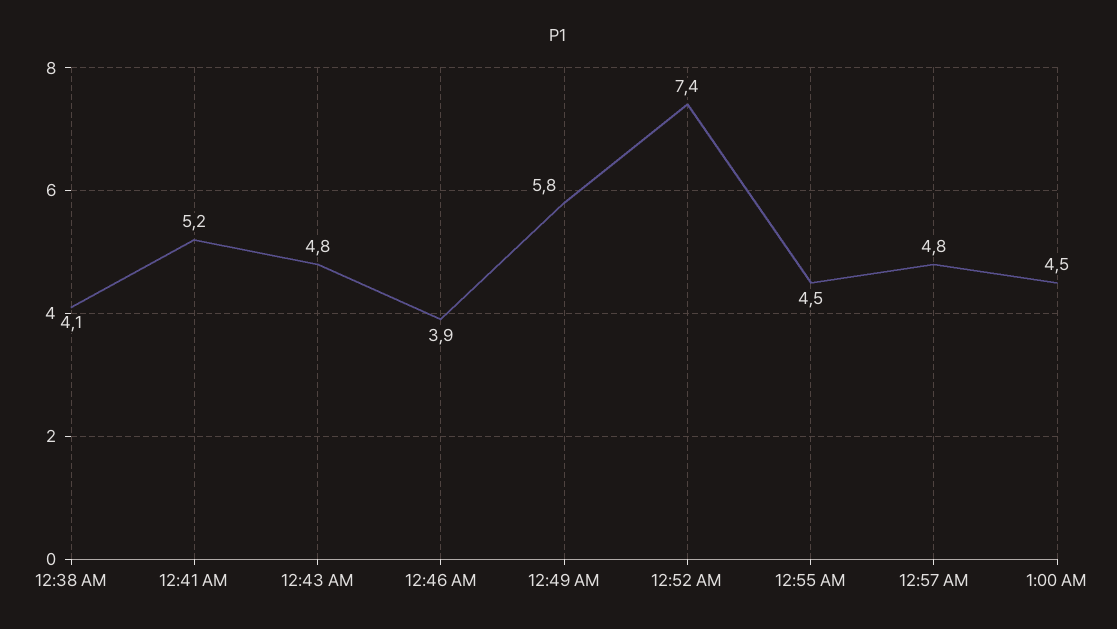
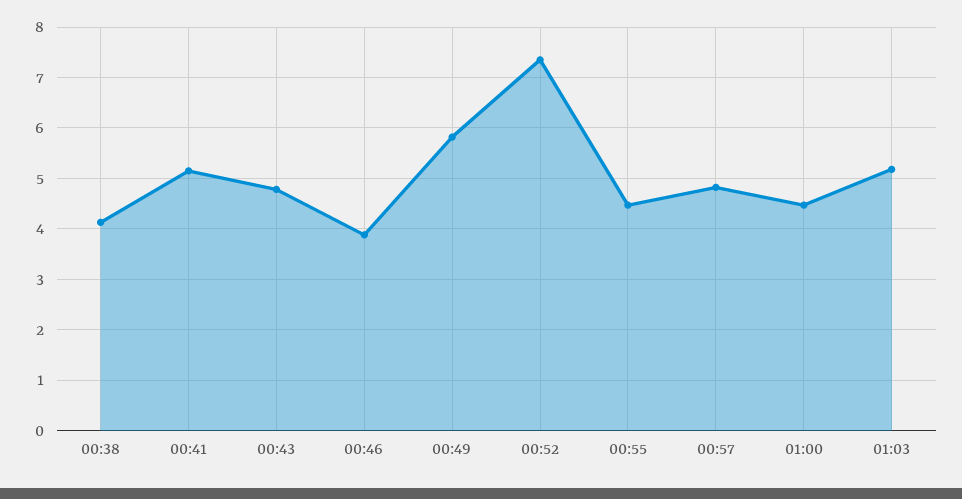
01:03: none -> 5.2

